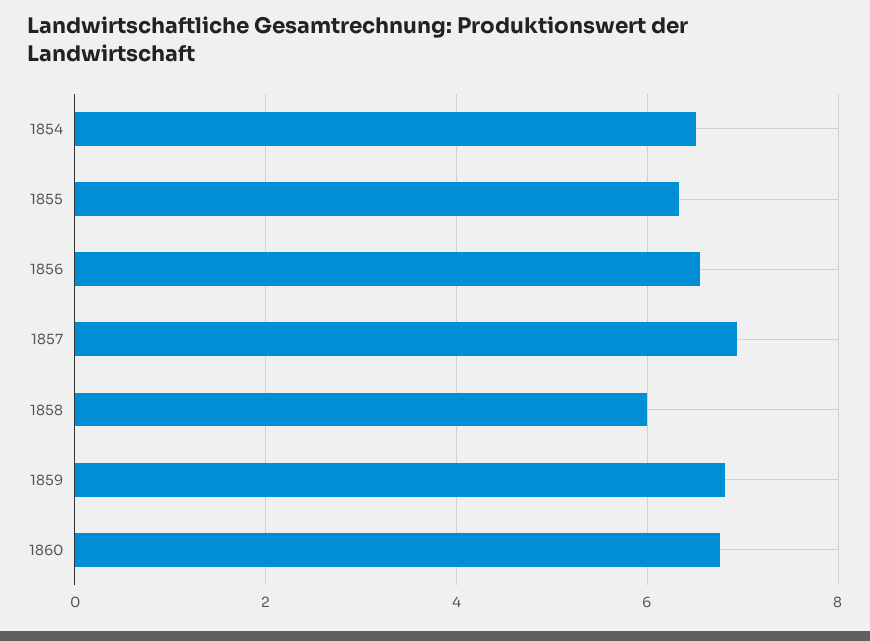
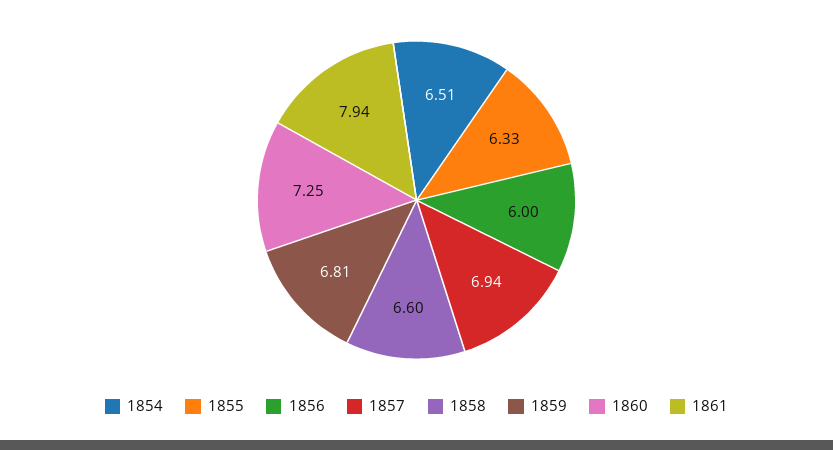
1856: 6.6 -> 6
1858: 6 -> 6.6
1860: 6.8 -> 7.25
1861: none -> 7.94

